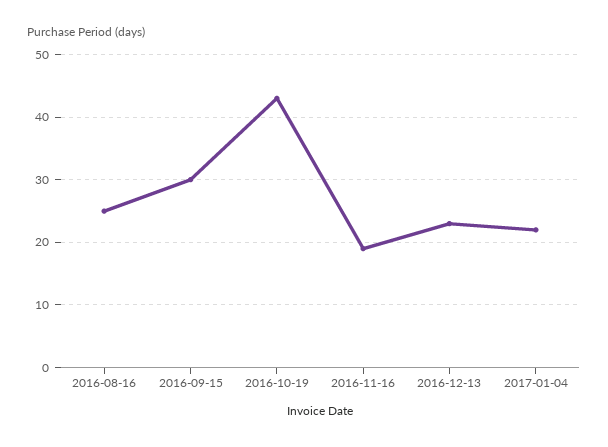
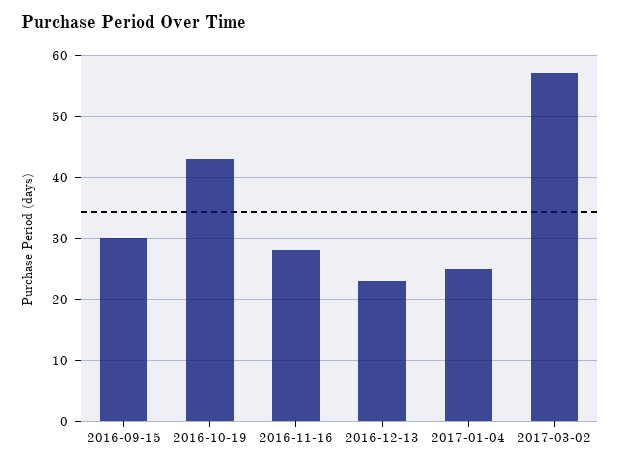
2016-08-16: 25 -> none
2016-11-16: 19 -> 28
2017-01-04: 22 -> 25
2017-03-02: none -> 57

